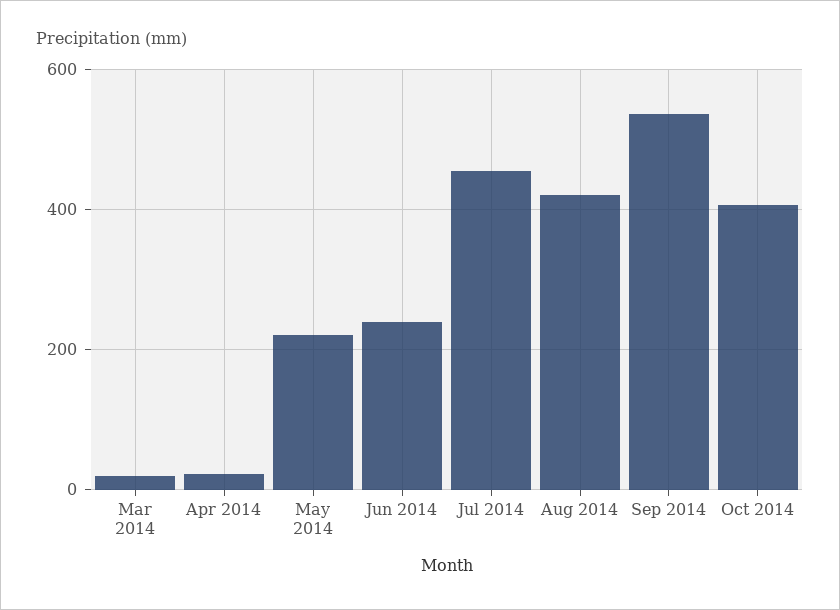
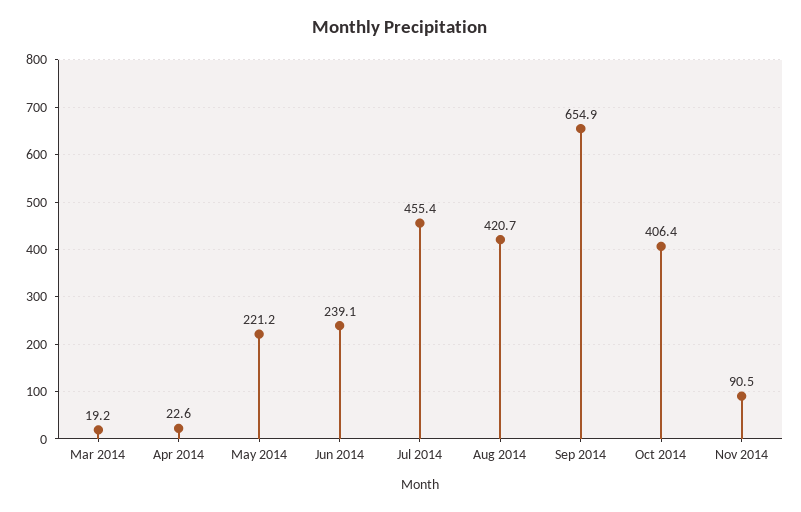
Sep 2014: 540 -> 654.9
Nov 2014: none -> 90.5

